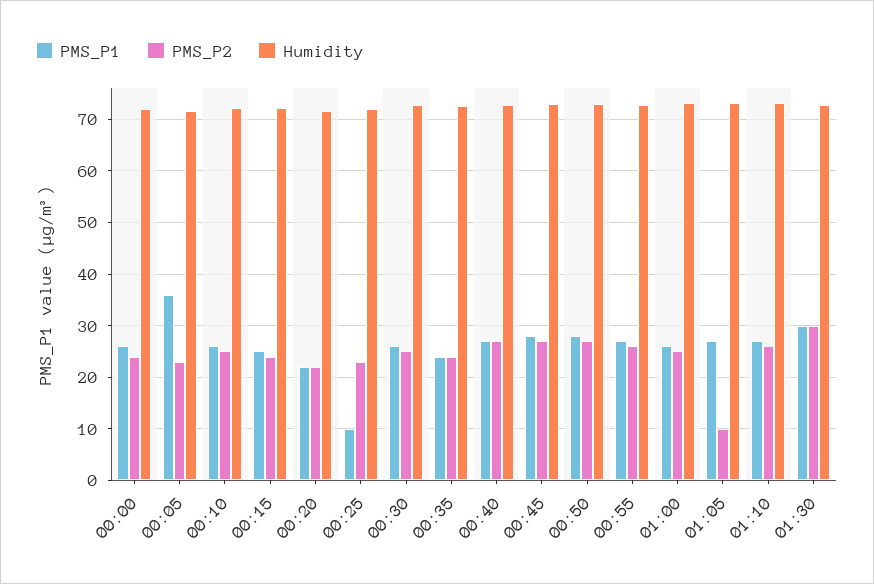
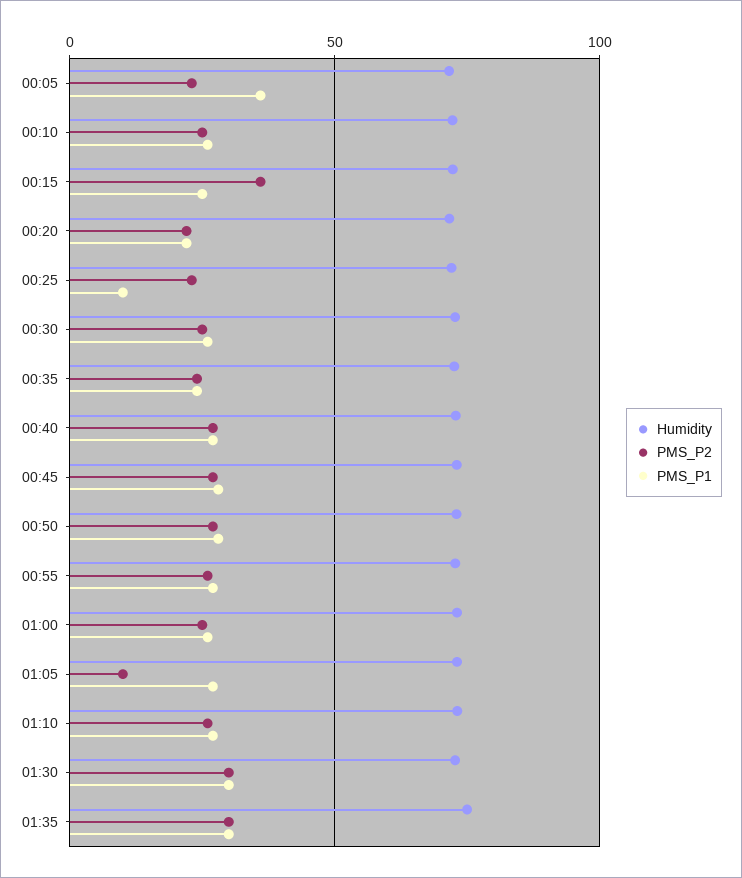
PMS_P1, 00:00: 26 -> none
PMS_P2, 00:00: 24 -> none
Humidity, 00:00: 72 -> none
PMS_P2, 00:15: 24 -> 35
Humidity, 01:35: none -> 75
PMS_P2, 01:35: none -> 30
PMS_P1, 01:35: none -> 30

